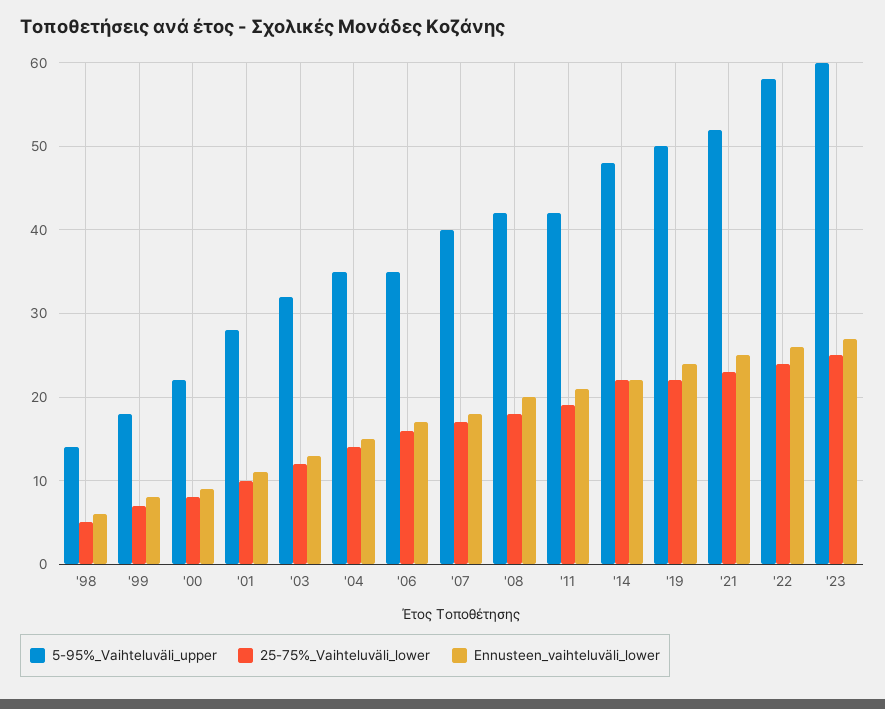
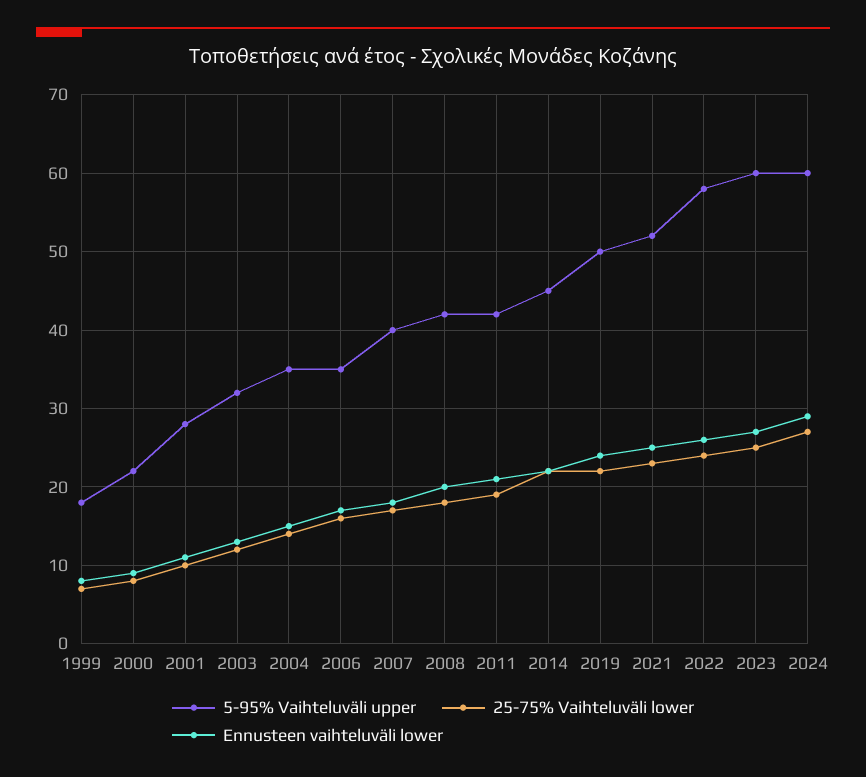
5-95%_Vaihteluväli_upper, '98: 14 -> none
25-75%_Vaihteluväli_lower, '98: 5 -> none
Ennusteen_vaihteluväli_lower, '98: 6 -> none
5-95%_Vaihteluväli_upper, '14: 48 -> 45
5-95%_Vaihteluväli_upper, 2024: none -> 60
25-75%_Vaihteluväli_lower, 2024: none -> 27
Ennusteen_vaihteluväli_lower, 2024: none -> 29

